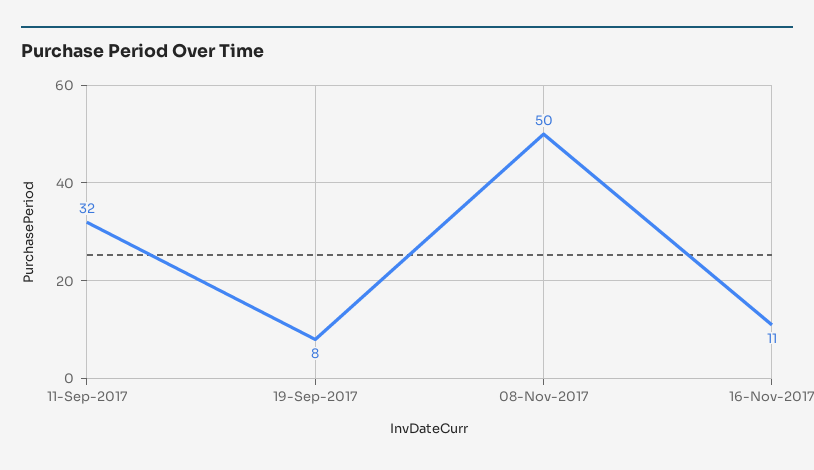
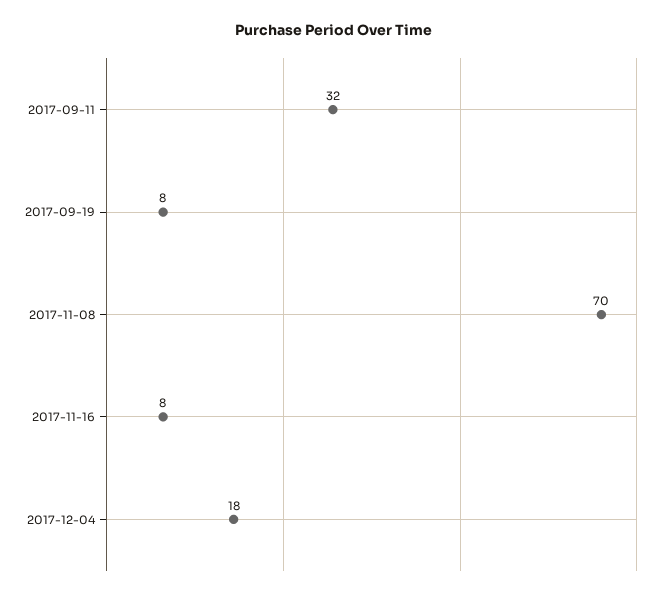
08-Nov-2017: 50 -> 70
16-Nov-2017: 11 -> 8
2017-12-04: none -> 18

